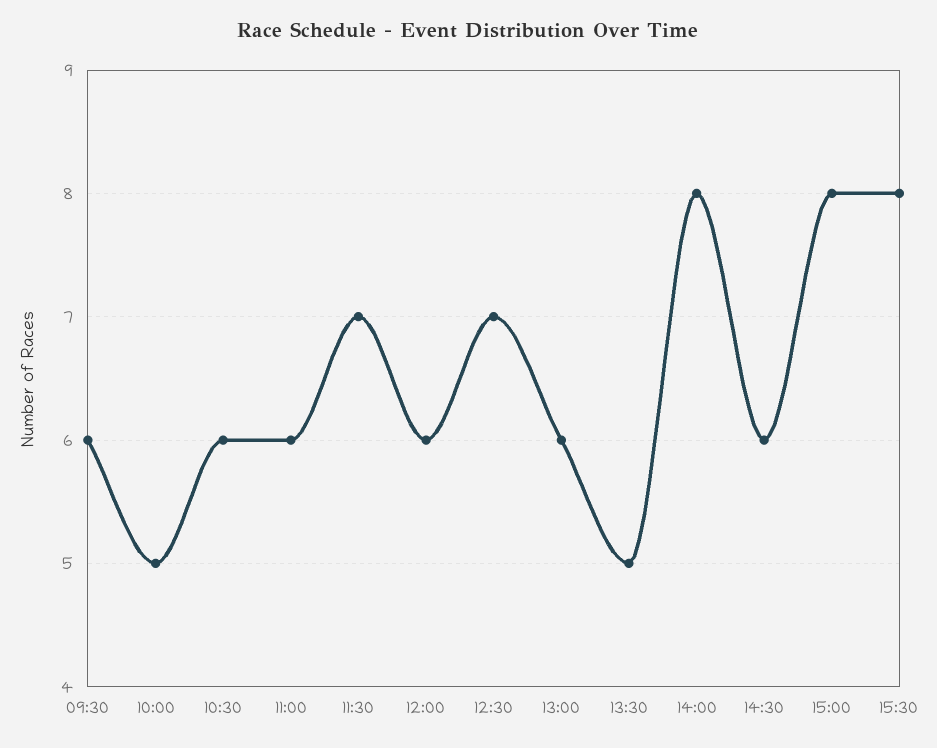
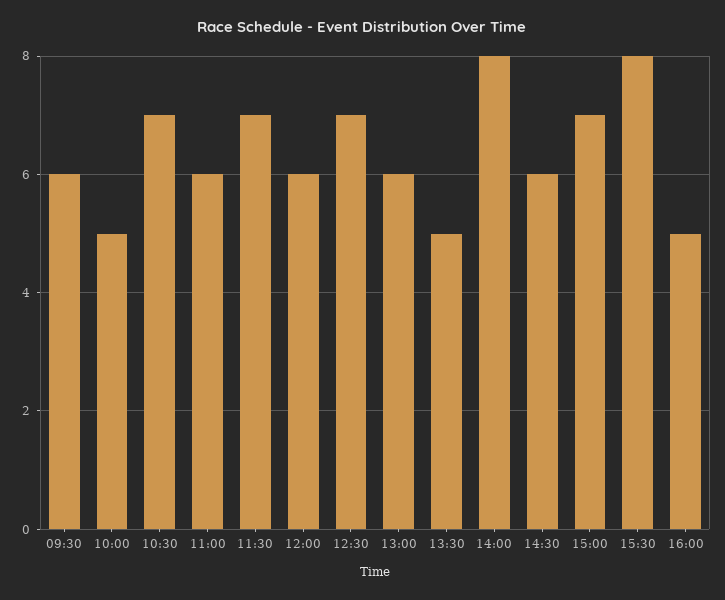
10:30: 6 -> 7
15:00: 8 -> 7
16:00: none -> 5

